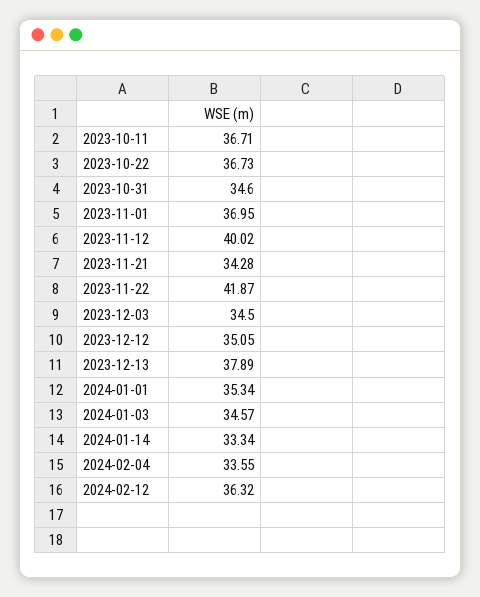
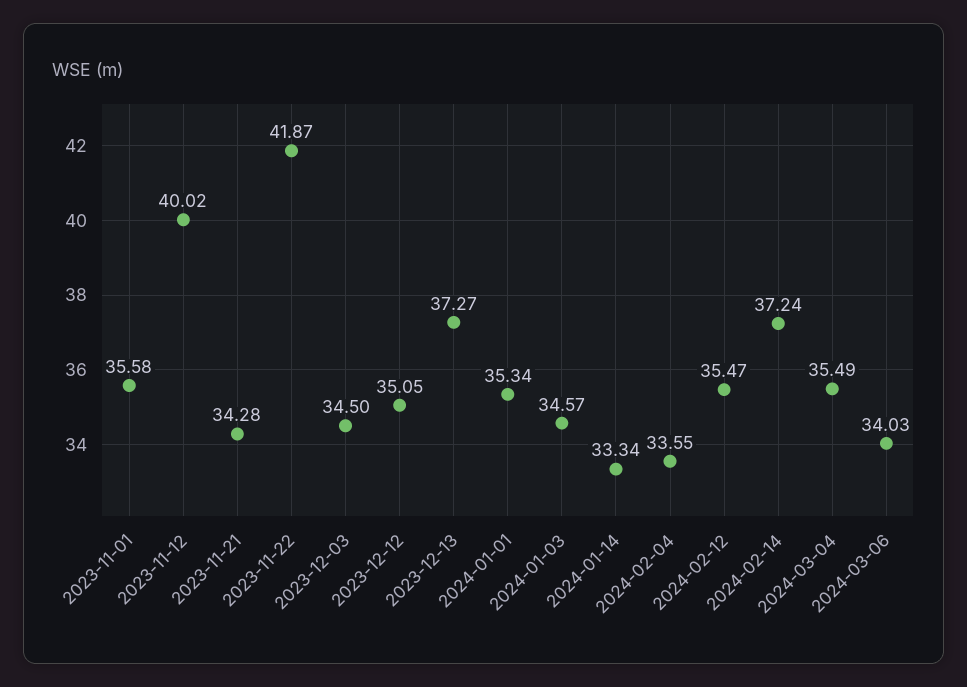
2023-10-11: 36.71 -> none
2023-10-22: 36.73 -> none
2023-10-31: 34.6 -> none
2023-11-01: 36.95 -> 35.58
2023-12-13: 37.89 -> 37.27
2024-02-12: 36.32 -> 35.47
2024-02-14: none -> 37.24
2024-03-04: none -> 35.49
2024-03-06: none -> 34.03

